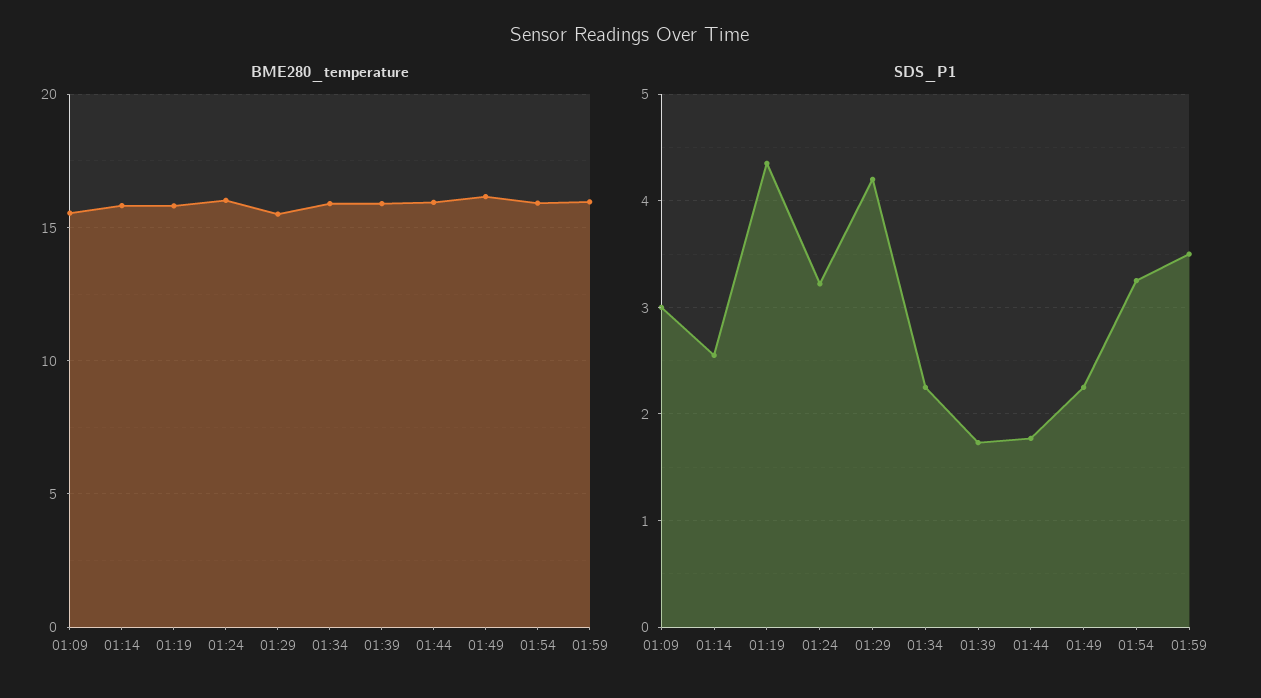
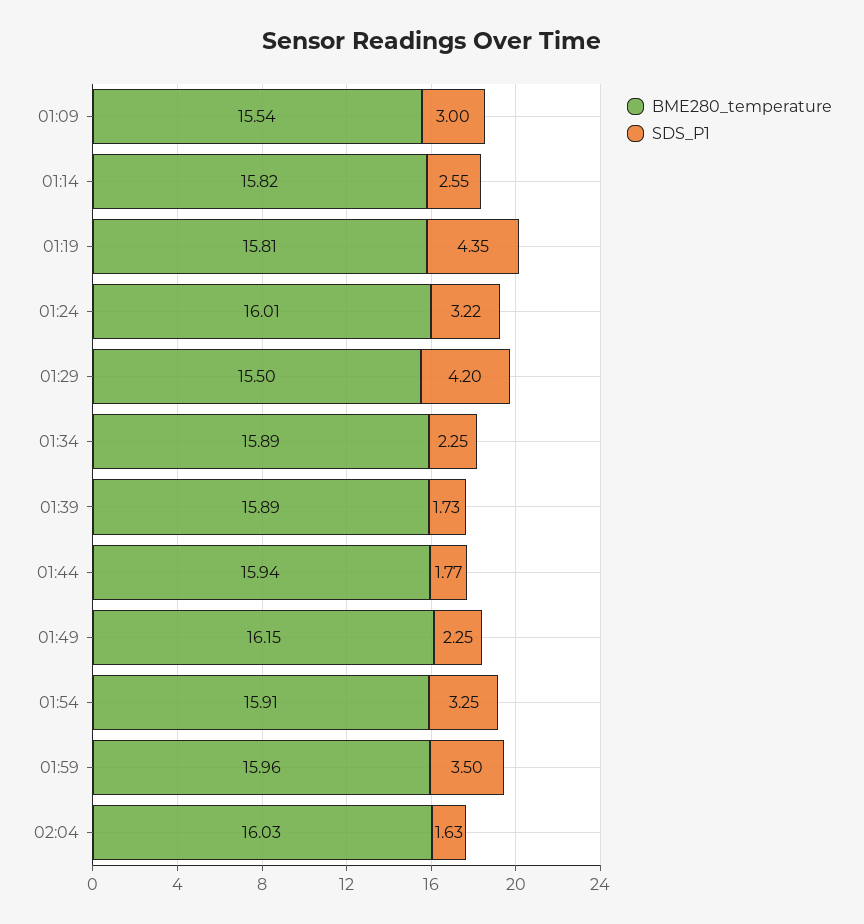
BME280_temperature, 02:04: none -> 16.03
SDS_P1, 02:04: none -> 1.63

